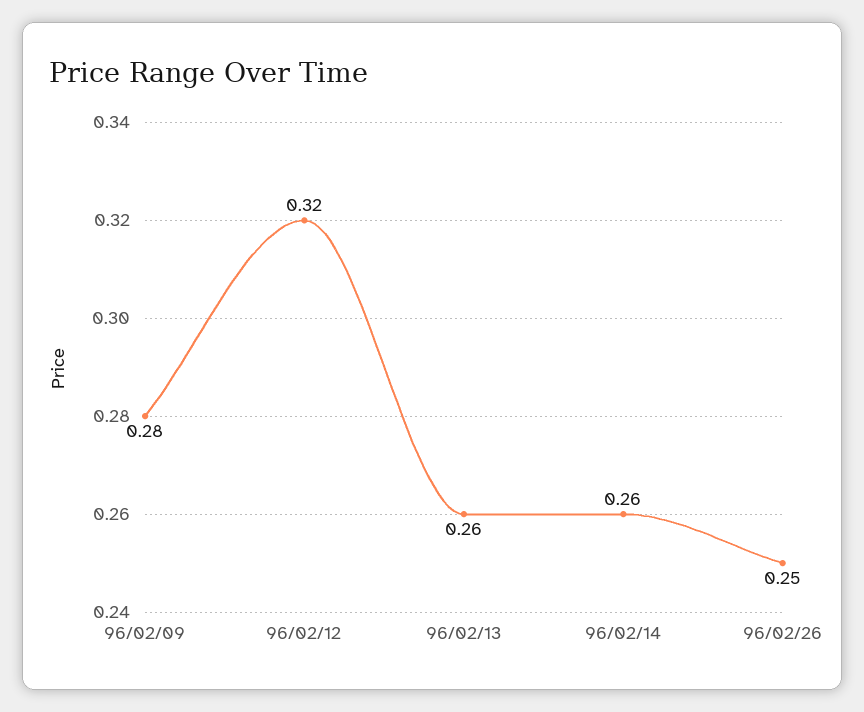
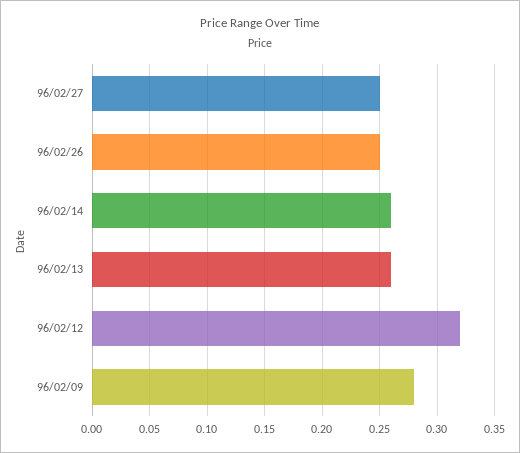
96/02/27: none -> 0.25

